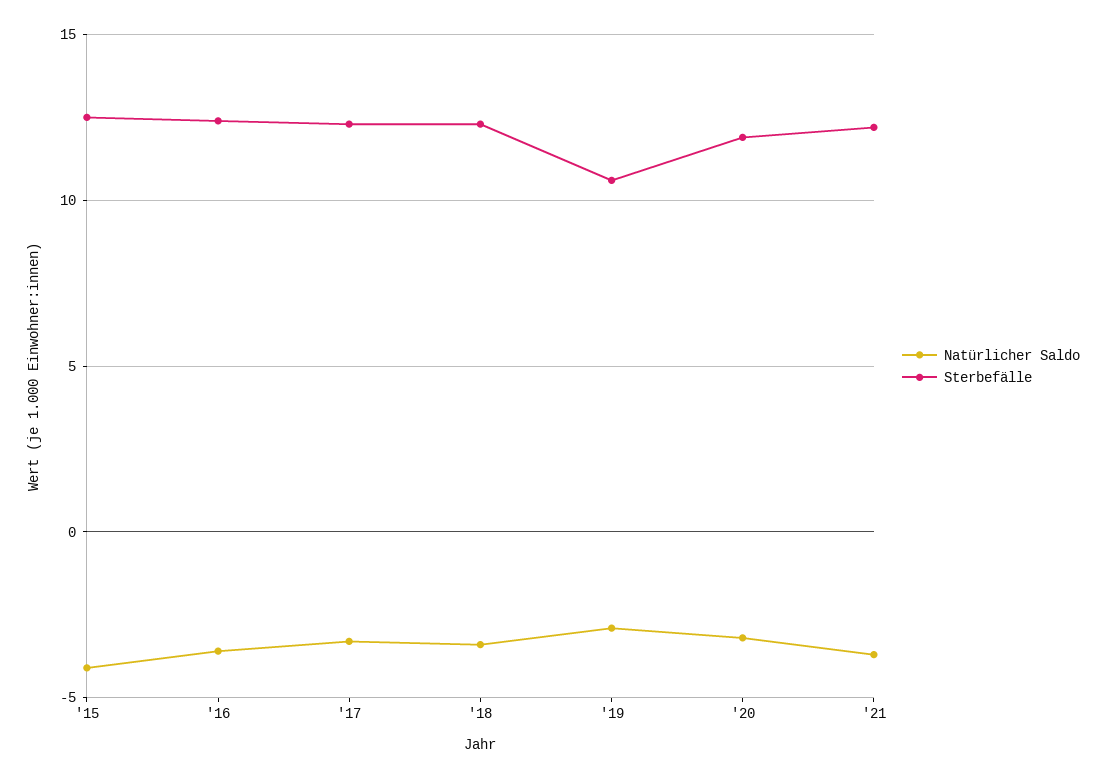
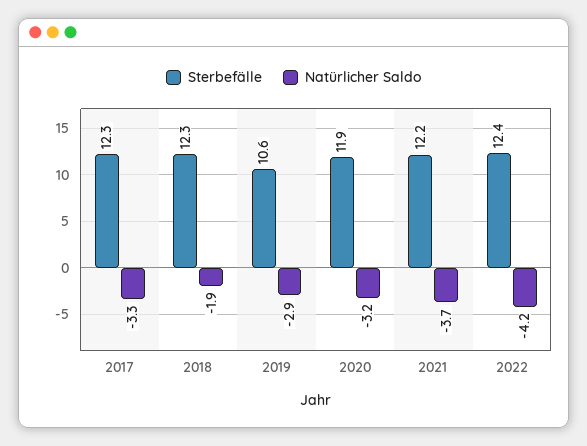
Natürlicher Saldo, '15: -4 -> none
Sterbefälle, '15: 12.5 -> none
Natürlicher Saldo, '16: -3.5 -> none
Sterbefälle, '16: 12.5 -> none
Natürlicher Saldo, '18: -3.5 -> -1.9
Sterbefälle, 2022: none -> 12.4
Natürlicher Saldo, 2022: none -> -4.2

